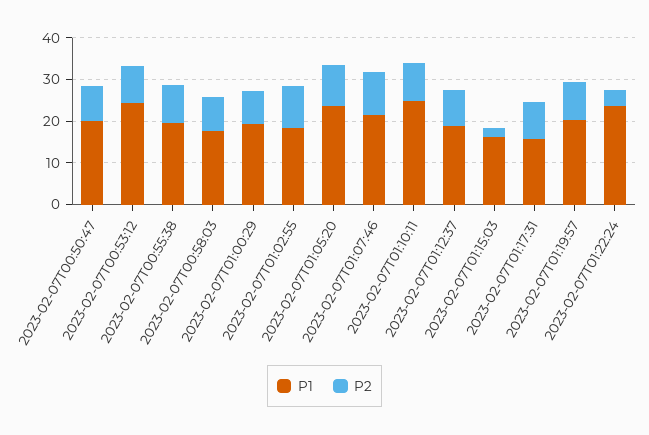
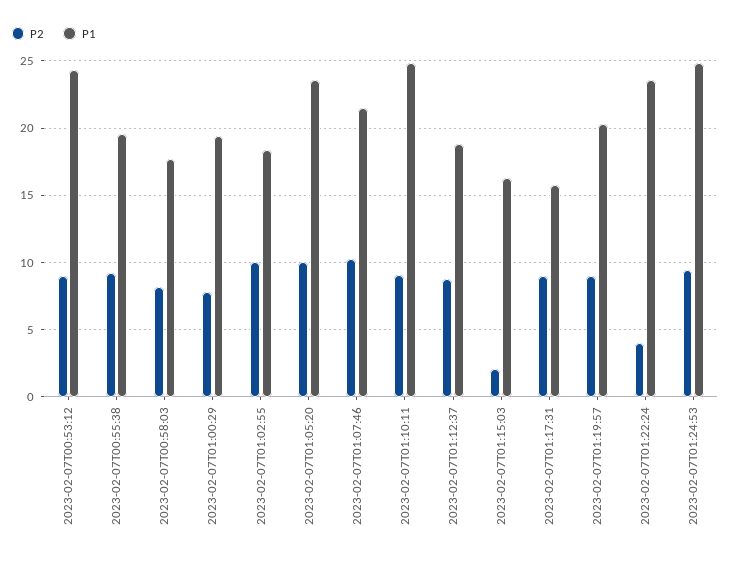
P1, 2023-02-07T00:50:47: 20 -> none
P2, 2023-02-07T00:50:47: 8 -> none
P2, 2023-02-07T01:24:53: none -> 9.5
P1, 2023-02-07T01:24:53: none -> 25

